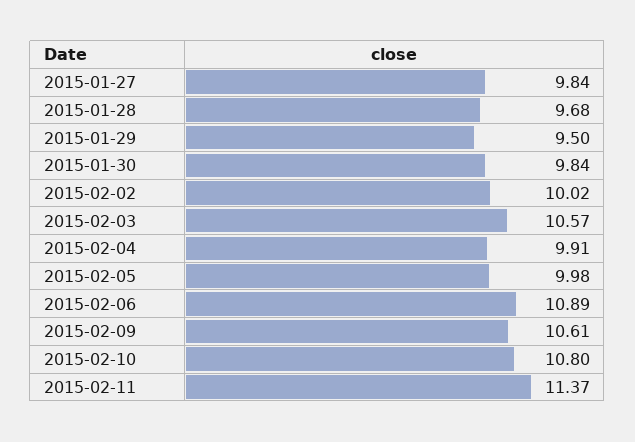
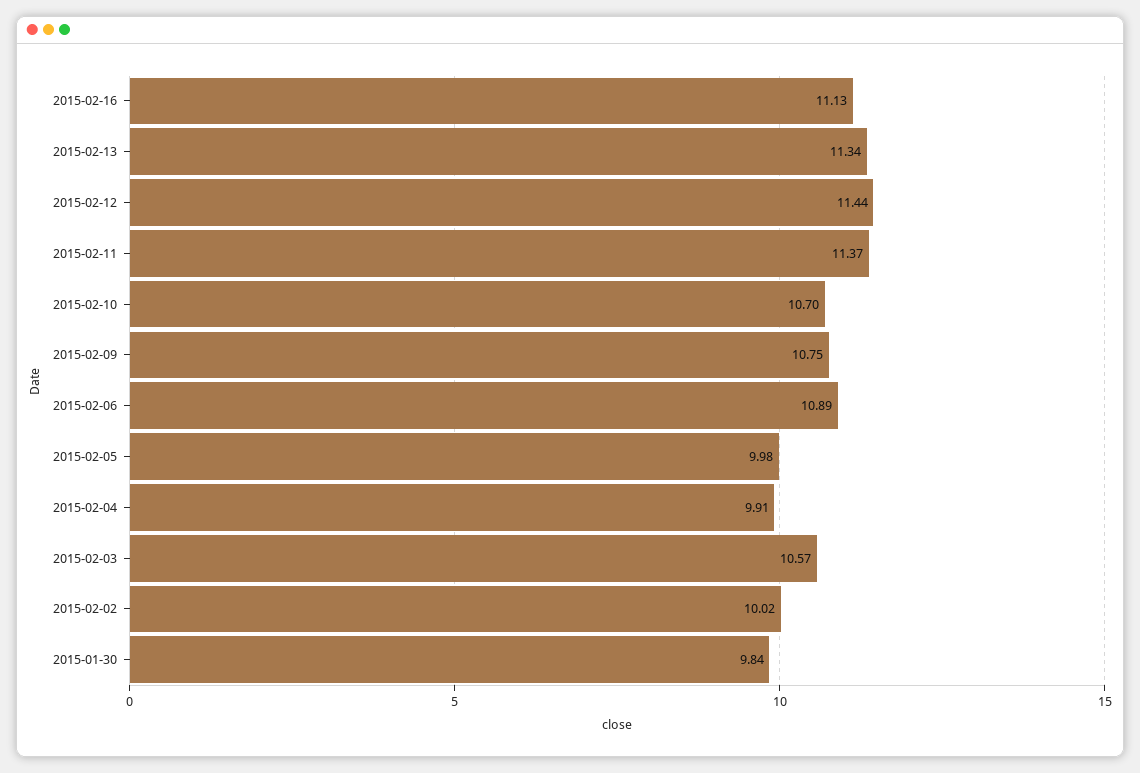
2015-01-27: 9.84 -> none
2015-01-28: 9.68 -> none
2015-01-29: 9.5 -> none
2015-02-09: 10.61 -> 10.75
2015-02-10: 10.8 -> 10.7
2015-02-16: none -> 11.13
2015-02-13: none -> 11.34
2015-02-12: none -> 11.44

